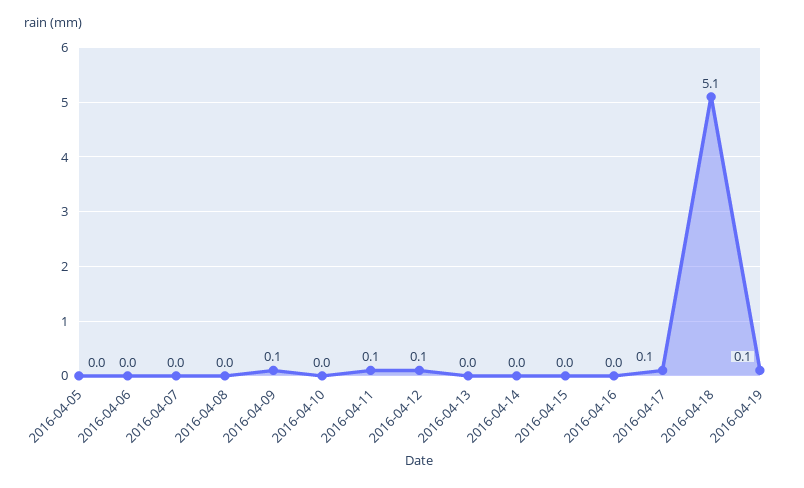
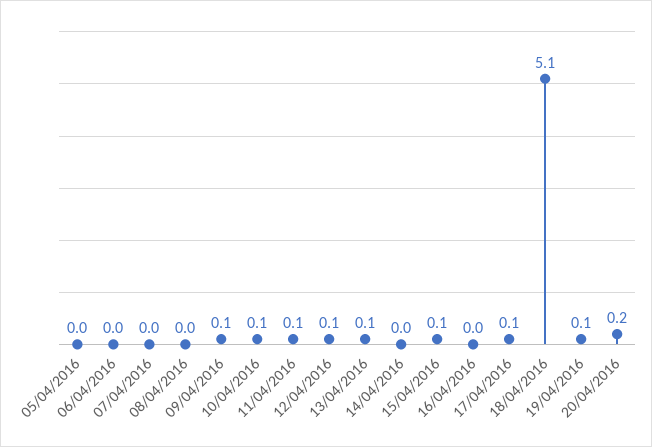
2016-04-10: 0 -> 0.1
2016-04-13: 0 -> 0.1
2016-04-15: 0 -> 0.1
20/04/2016: none -> 0.2

